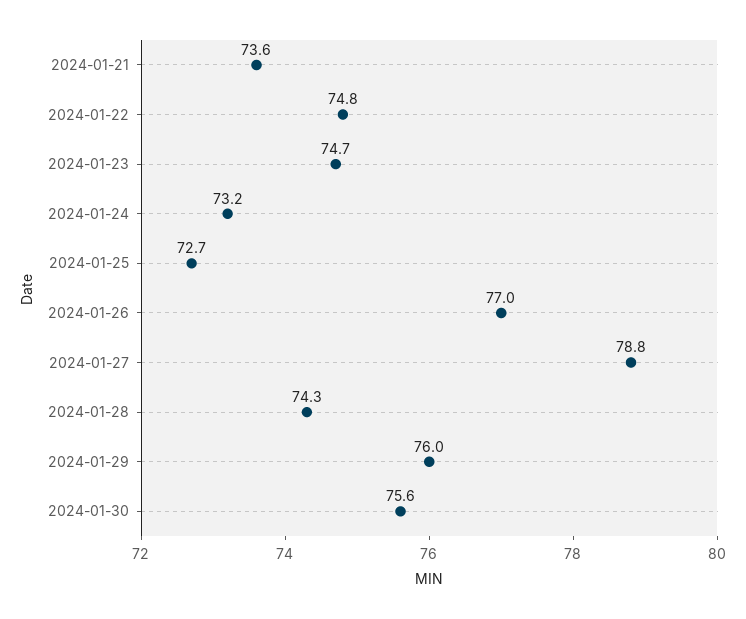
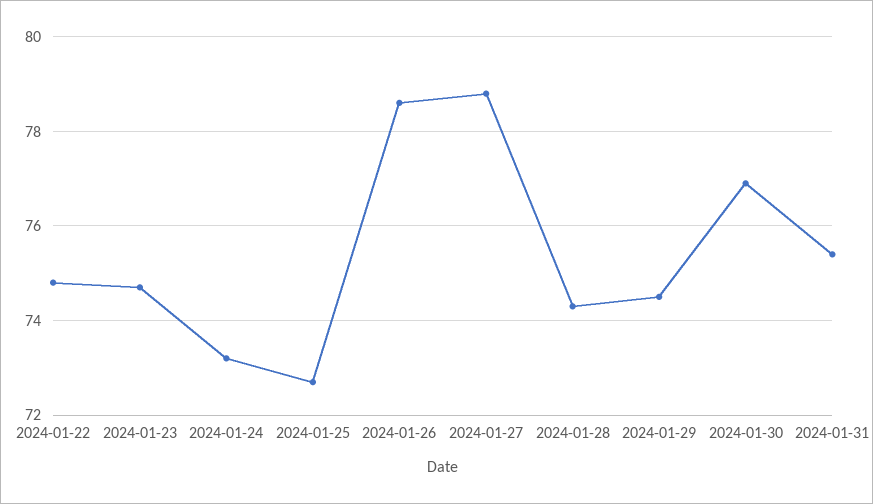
2024-01-21: 73.6 -> none
2024-01-26: 77 -> 78.5
2024-01-29: 76 -> 74.5
2024-01-30: 75.6 -> 77
2024-01-31: none -> 75.5

